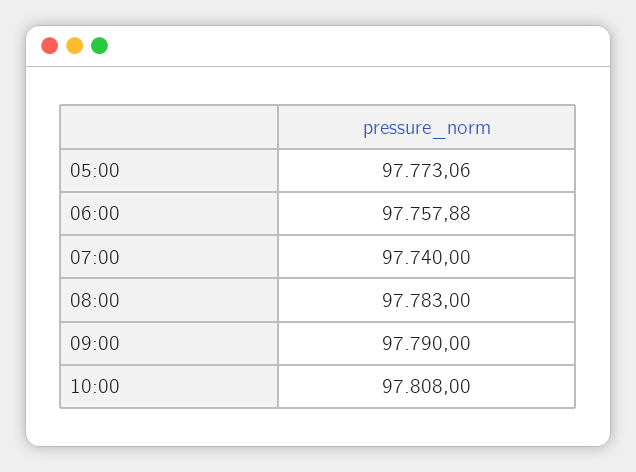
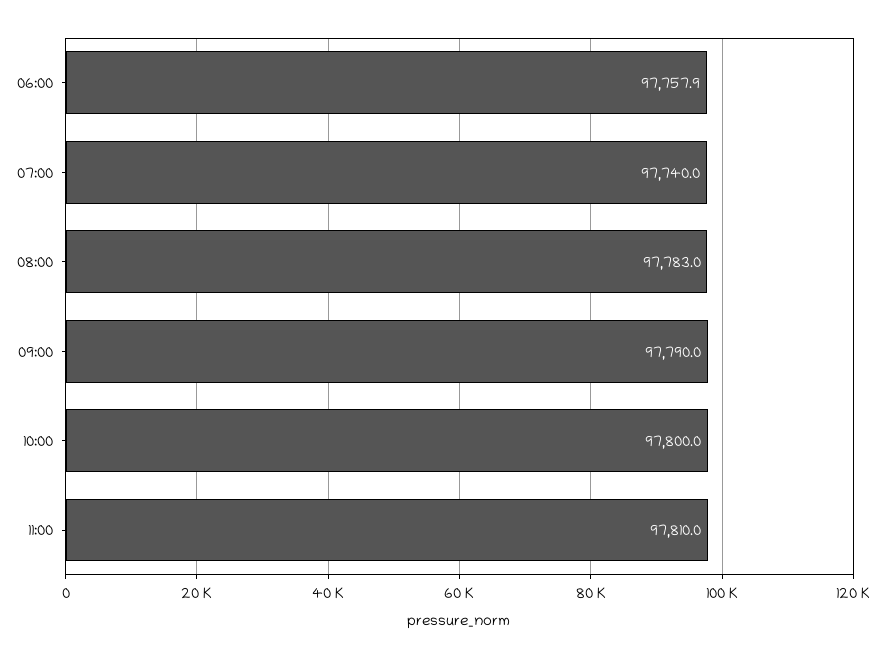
05:00: 97773.06 -> none
10:00: 97808 -> 97800
11:00: none -> 97810

